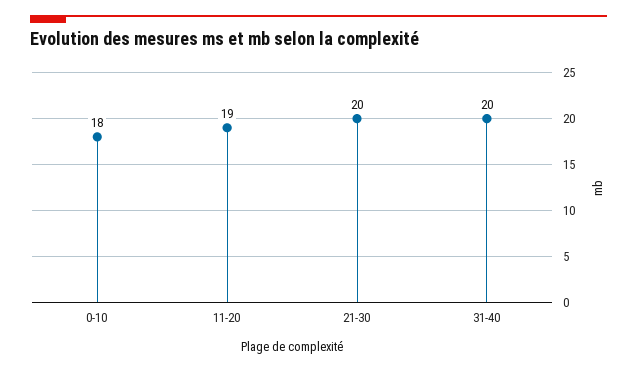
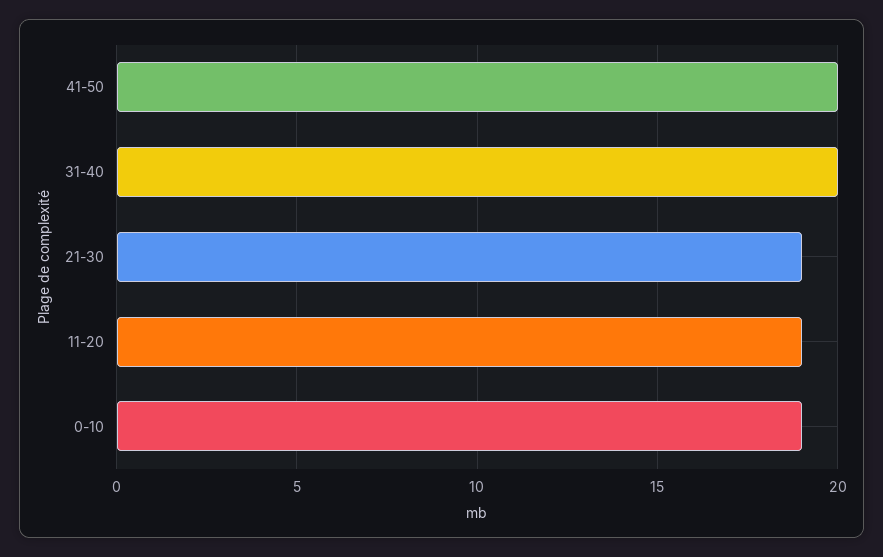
0-10: 18 -> 19
21-30: 20 -> 19
41-50: none -> 20

